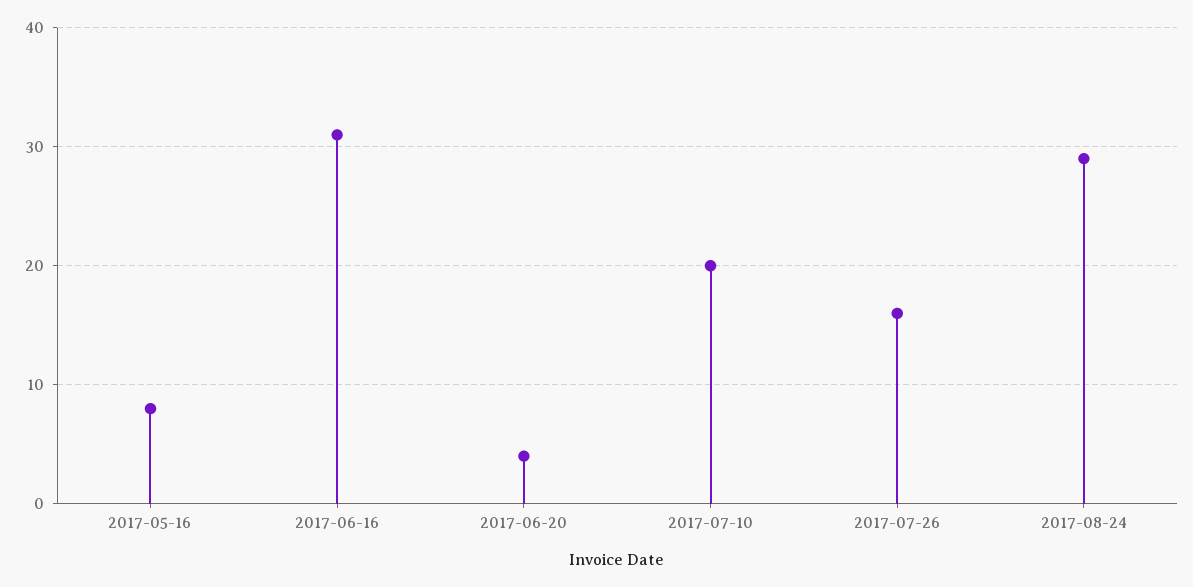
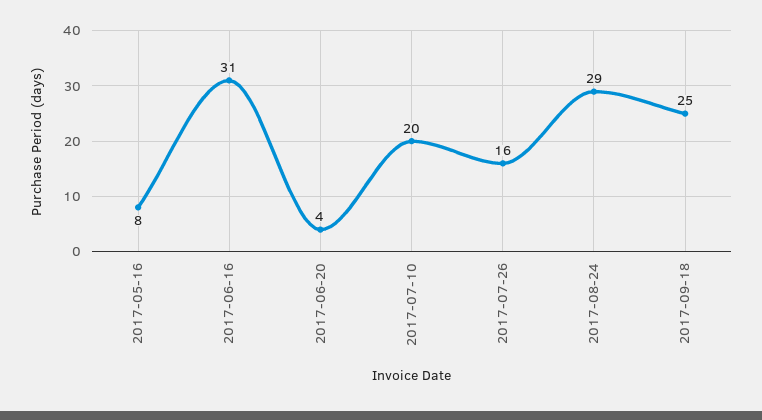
2017-09-18: none -> 25

